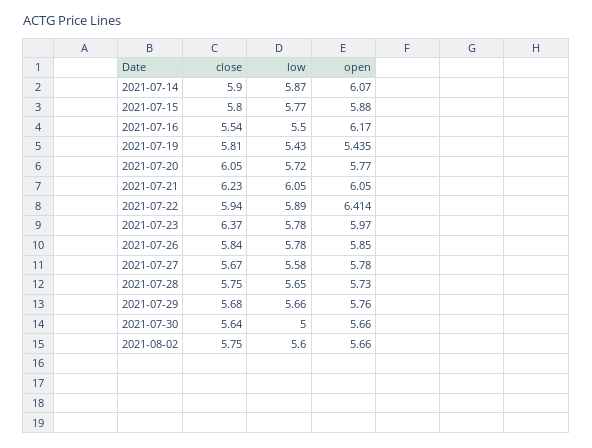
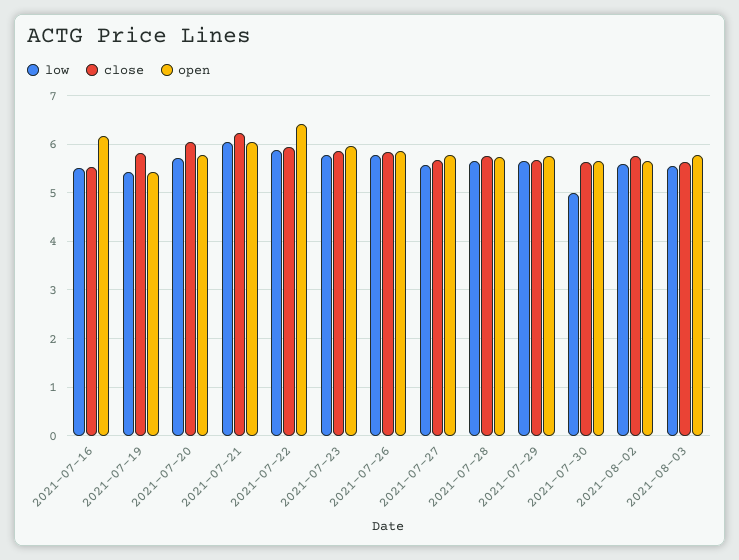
close, 2021-07-14: 5.9 -> none
low, 2021-07-14: 5.87 -> none
open, 2021-07-14: 6.07 -> none
close, 2021-07-15: 5.8 -> none
low, 2021-07-15: 5.77 -> none
open, 2021-07-15: 5.88 -> none
close, 2021-07-23: 6.37 -> 5.8
low, 2021-08-03: none -> 5.6
close, 2021-08-03: none -> 5.6
open, 2021-08-03: none -> 5.8

